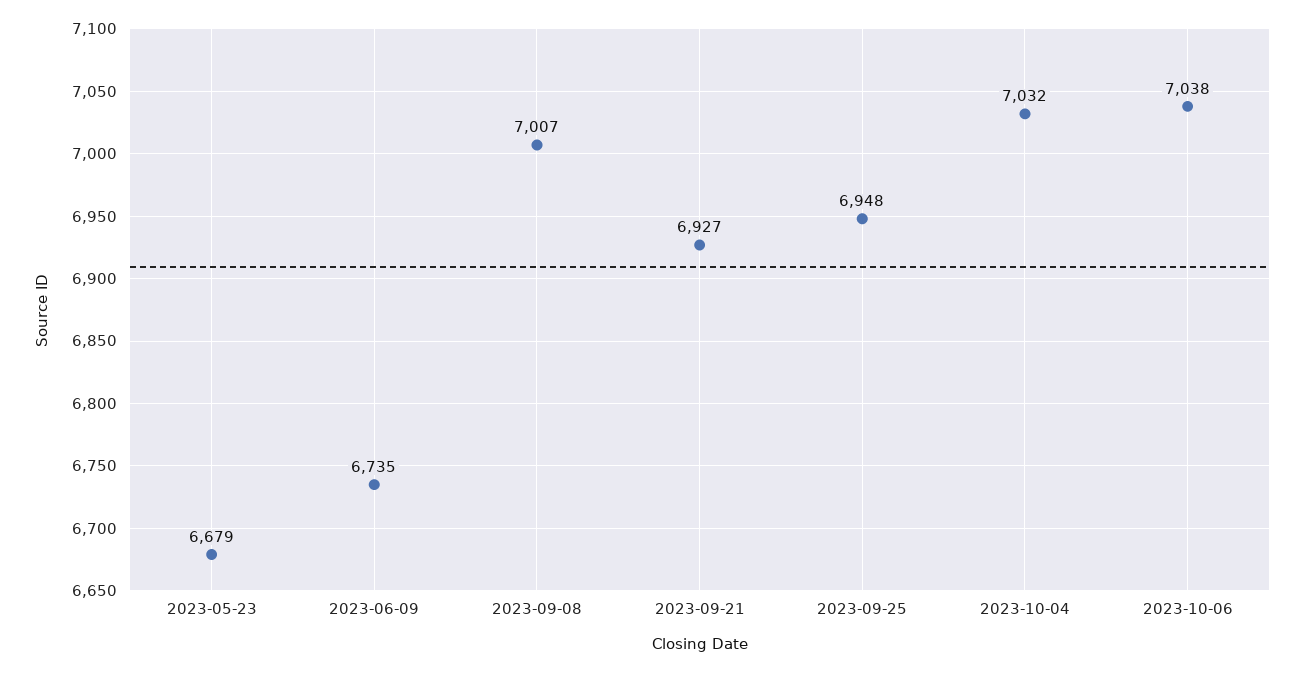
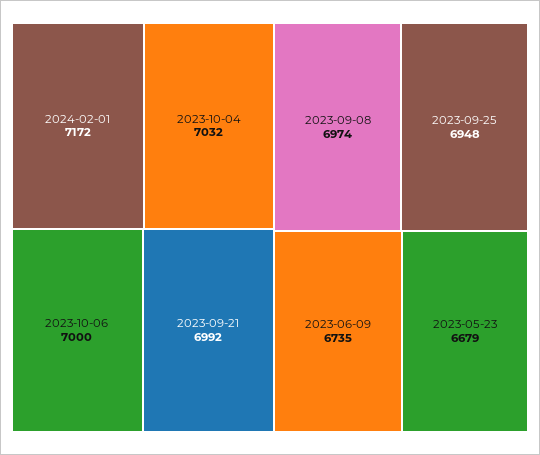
2023-09-08: 7007 -> 6974
2023-09-21: 6927 -> 6992
2023-10-06: 7038 -> 7000
2024-02-01: none -> 7172

